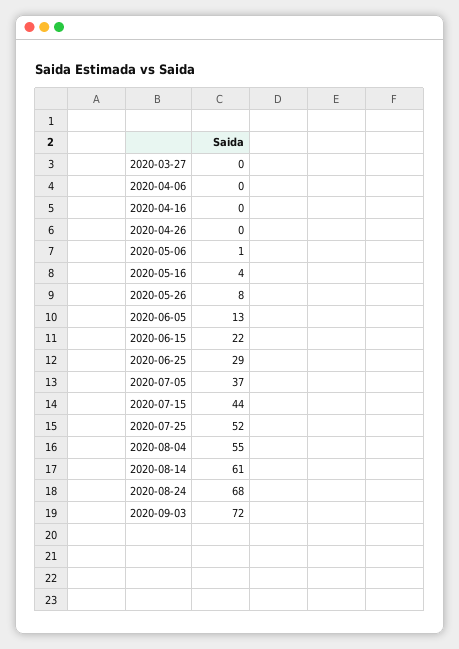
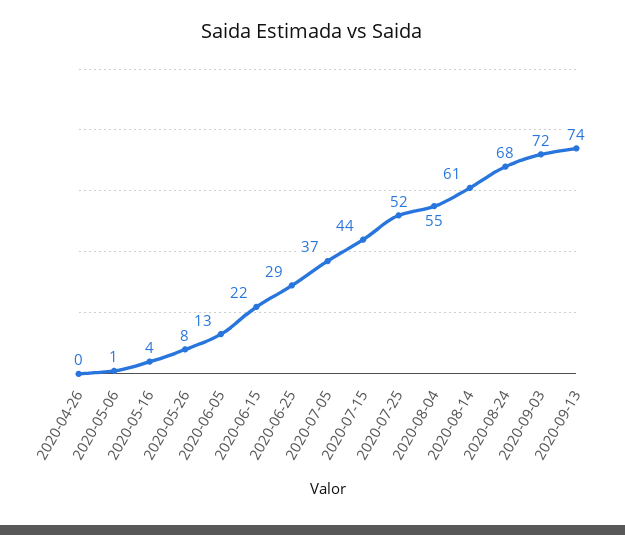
2020-03-27: 0 -> none
2020-04-06: 0 -> none
2020-04-16: 0 -> none
2020-09-13: none -> 74

